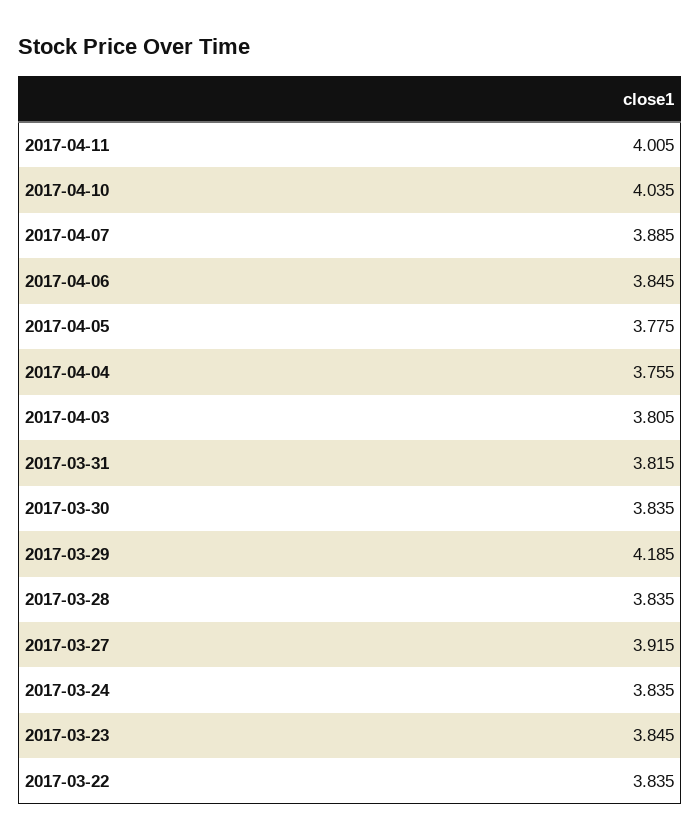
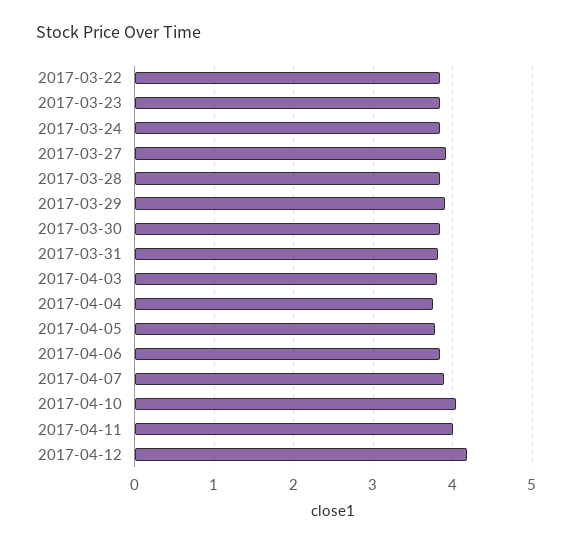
2017-03-29: 4.185 -> 3.9
2017-04-12: none -> 4.2

